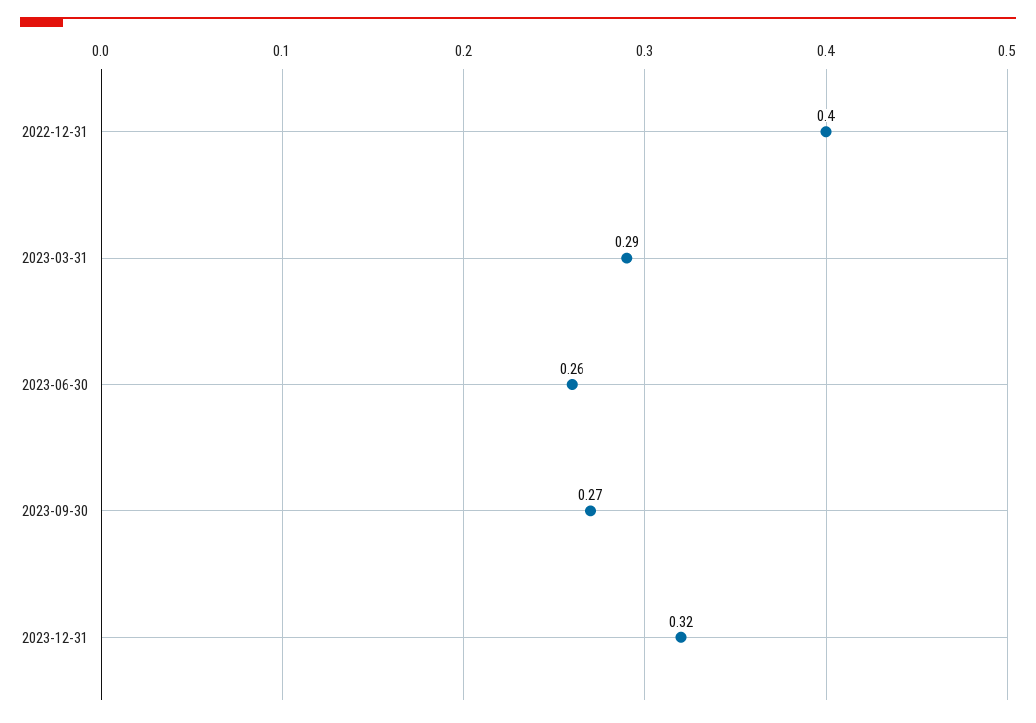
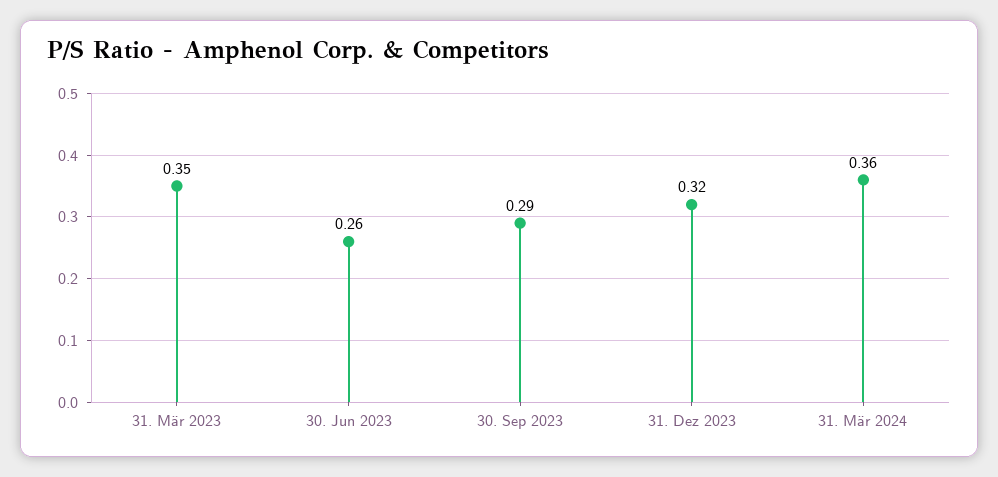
2022-12-31: 0.4 -> none
2023-03-31: 0.29 -> 0.35
2023-09-30: 0.27 -> 0.29
31. Mär 2024: none -> 0.36

